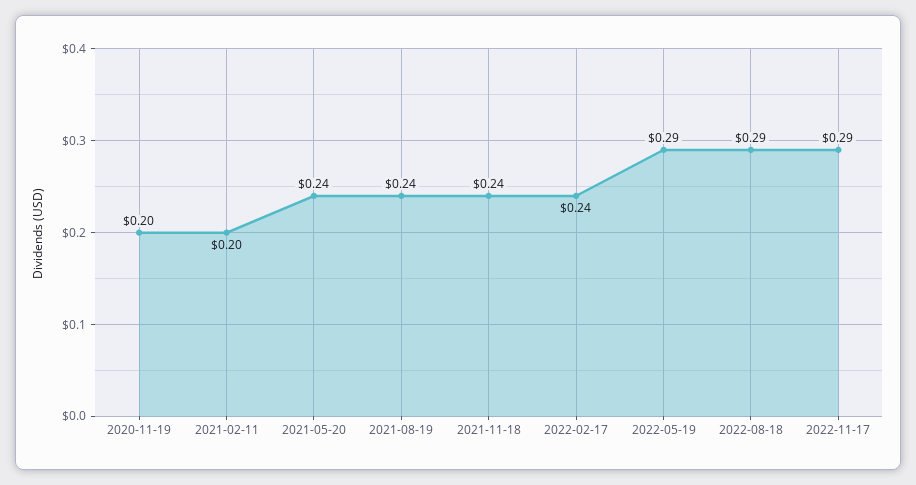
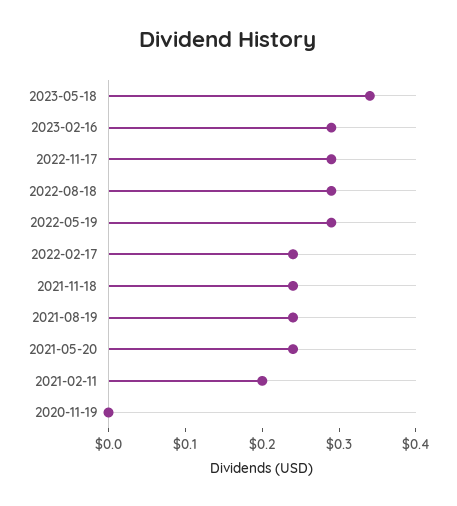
2020-11-19: 0.2 -> 0
2023-05-18: none -> 0.35
2023-02-16: none -> 0.3

